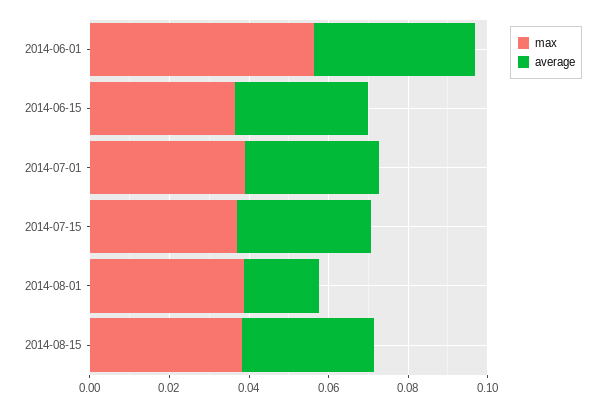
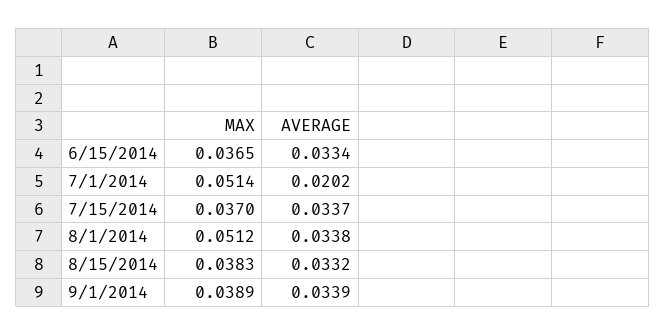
max, 2014-06-01: 0.055 -> none
average, 2014-06-01: 0.04 -> none
max, 2014-07-01: 0.04 -> 0.0514
average, 2014-07-01: 0.035 -> 0.0202
max, 2014-08-01: 0.04 -> 0.0512
average, 2014-08-01: 0.02 -> 0.0338
max, 9/1/2014: none -> 0.0389
average, 9/1/2014: none -> 0.0339

